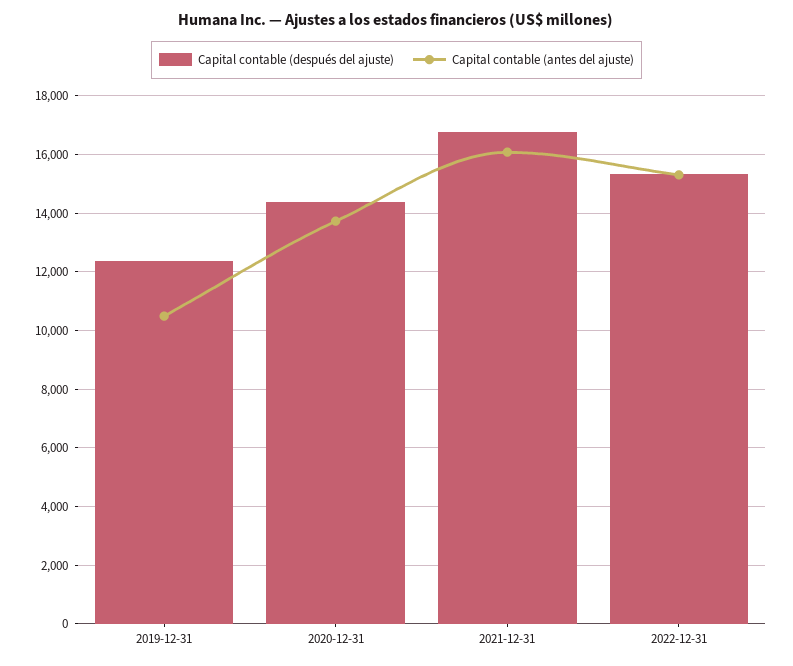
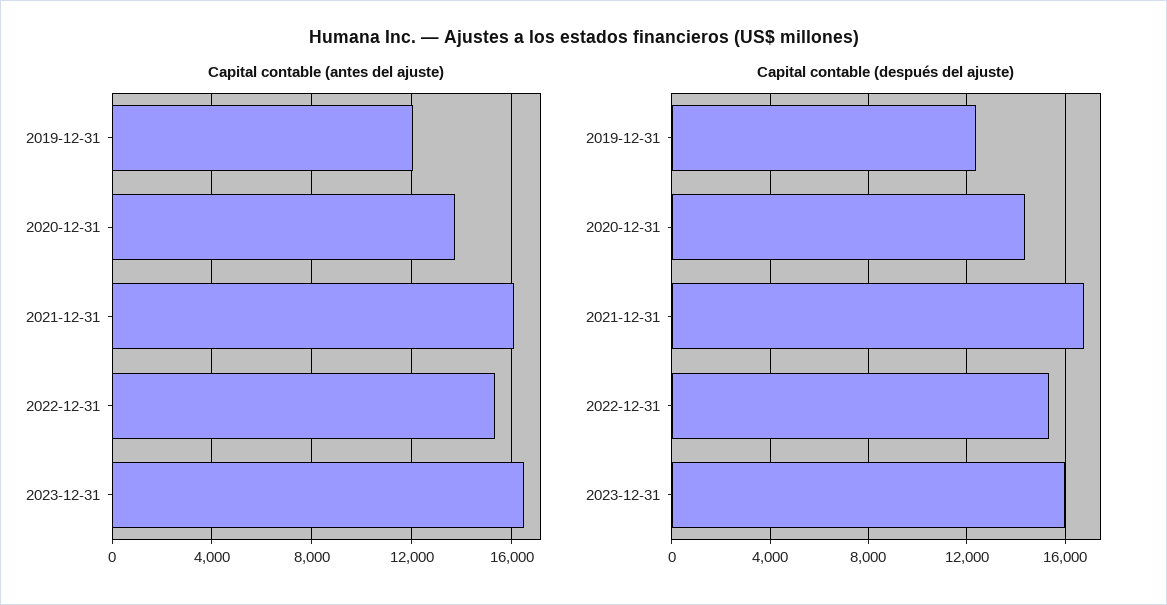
Capital contable (antes del ajuste), 2019-12-31: 10500 -> 12000
Capital contable (antes del ajuste), 2023-12-31: none -> 16500
Capital contable (después del ajuste), 2023-12-31: none -> 16000

